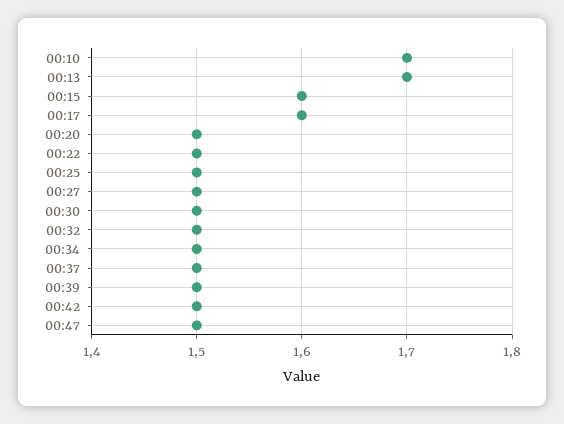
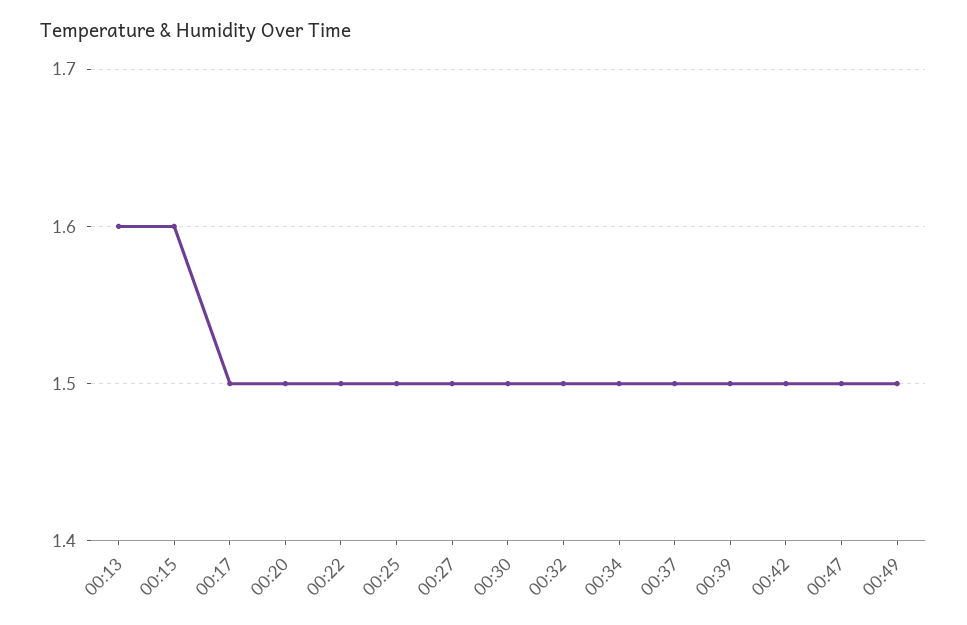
00:10: 1.7 -> none
00:13: 1.7 -> 1.6
00:17: 1.6 -> 1.5
00:49: none -> 1.5

